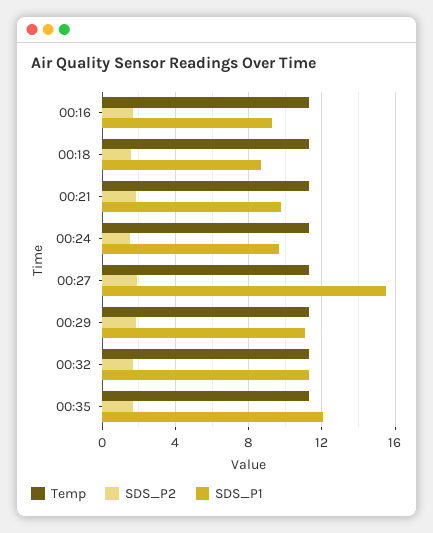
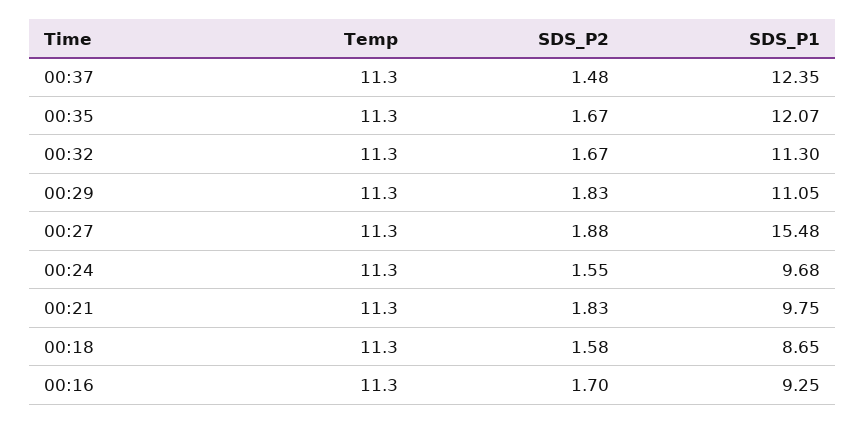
Temp, 00:37: none -> 11.3
SDS_P2, 00:37: none -> 1.48
SDS_P1, 00:37: none -> 12.35

